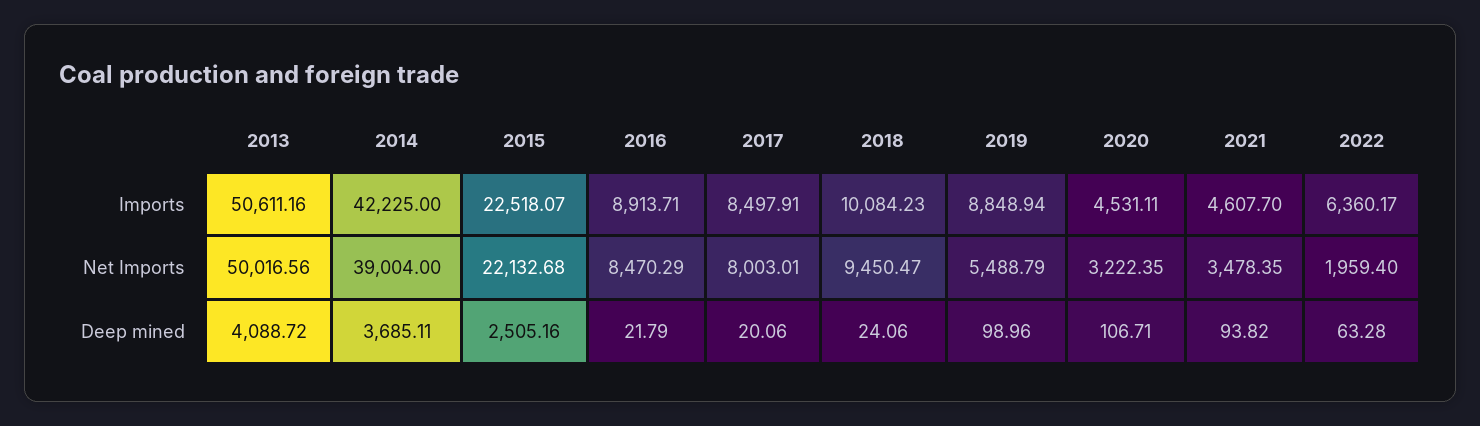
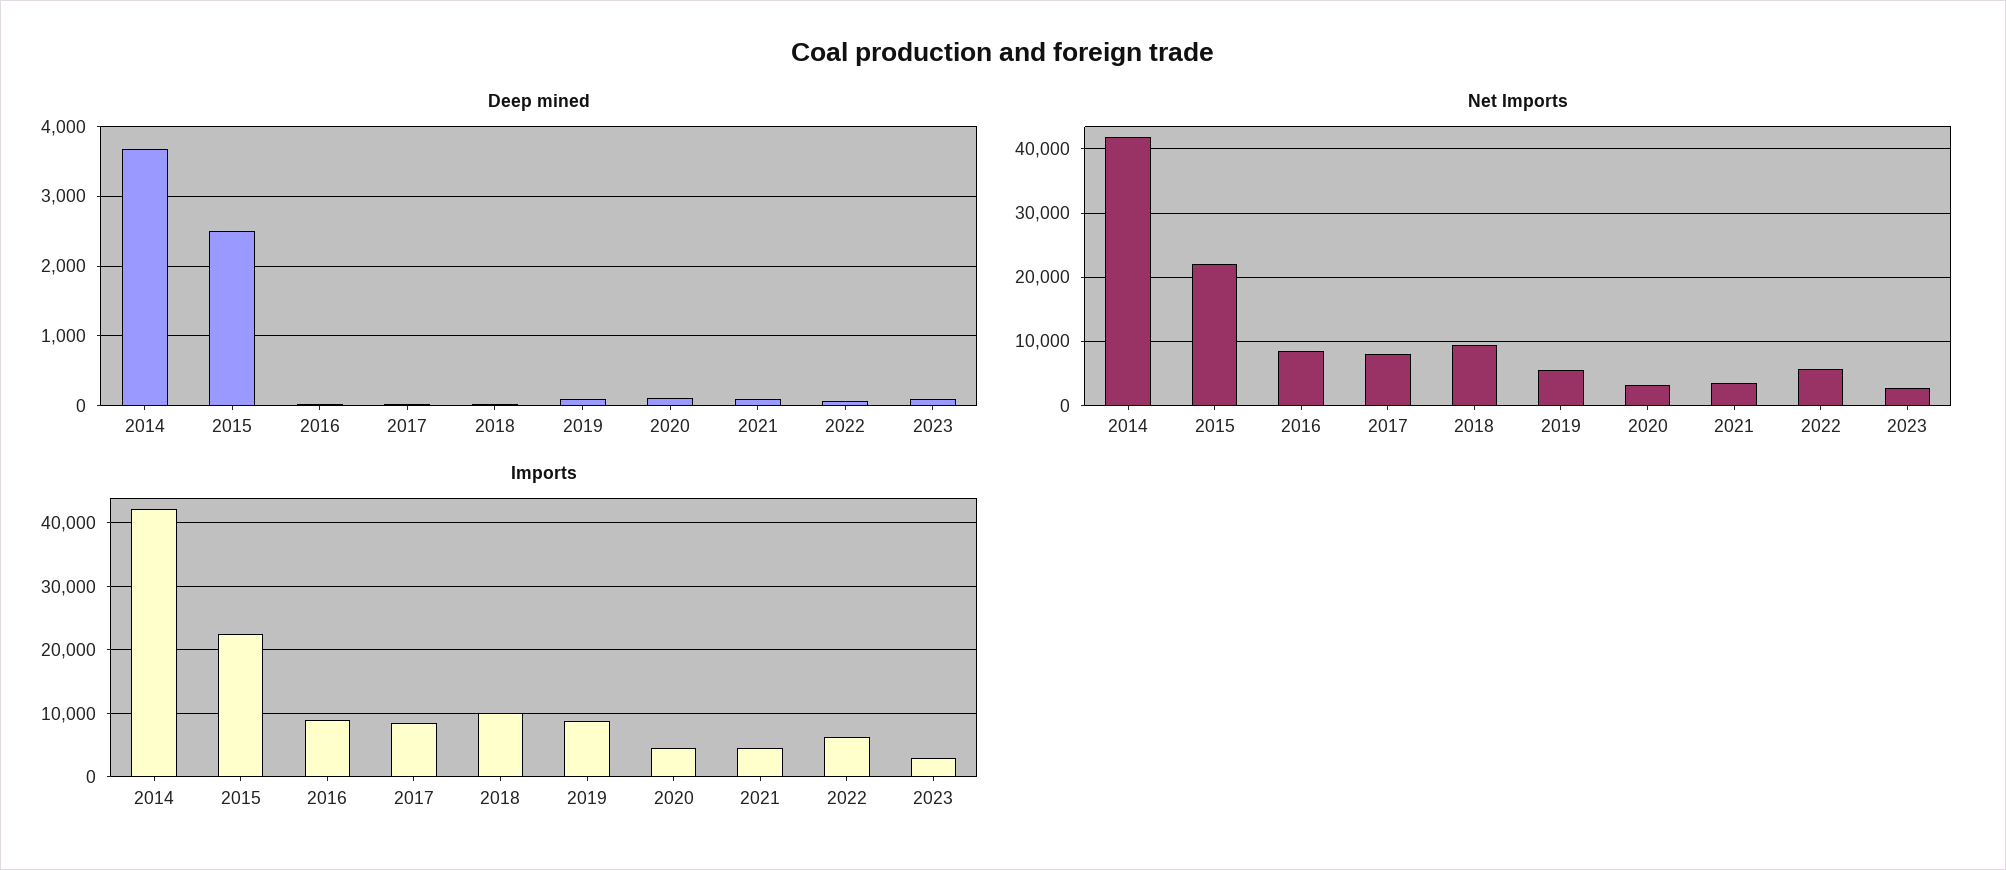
Imports, 2013: 50611.16 -> none
Net Imports, 2013: 50016.56 -> none
Net Imports, 2014: 39004 -> 42000
Net Imports, 2022: 1959.4 -> 6000
Deep mined, 2013: 4088.72 -> none
Deep mined, 2023: none -> 100
Net Imports, 2023: none -> 3000
Imports, 2023: none -> 3000

